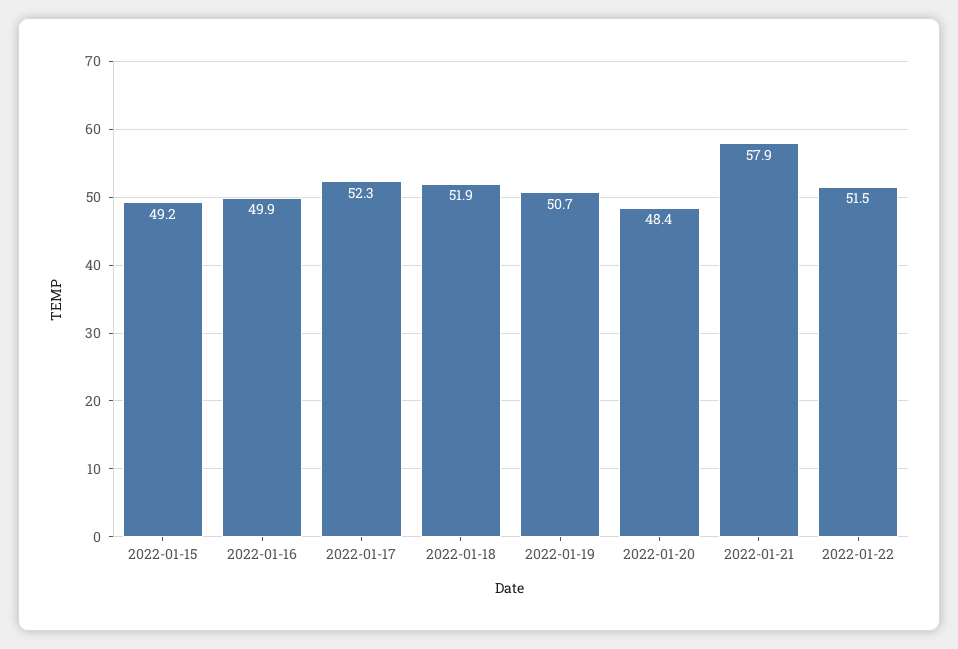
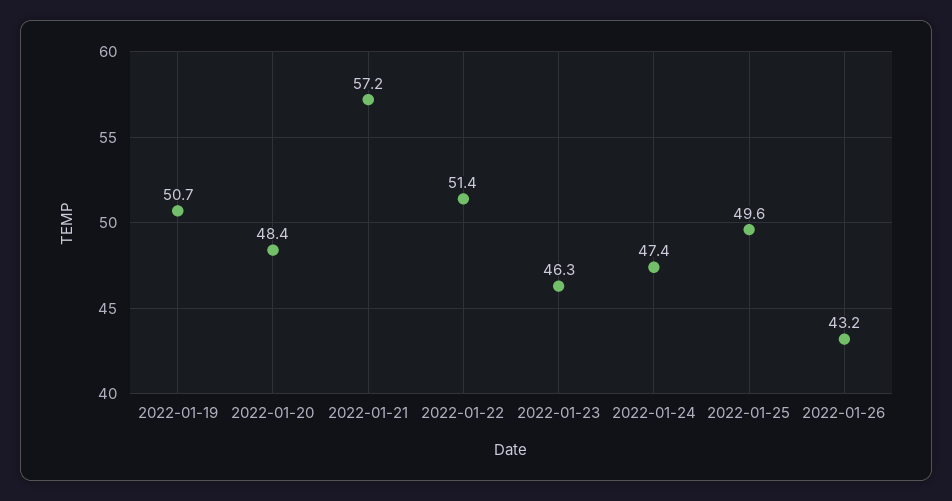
2022-01-15: 49.2 -> none
2022-01-16: 49.9 -> none
2022-01-17: 52.3 -> none
2022-01-18: 51.9 -> none
2022-01-21: 57.9 -> 57.2
2022-01-22: 51.5 -> 51.4
2022-01-23: none -> 46.3
2022-01-24: none -> 47.4
2022-01-25: none -> 49.6
2022-01-26: none -> 43.2

